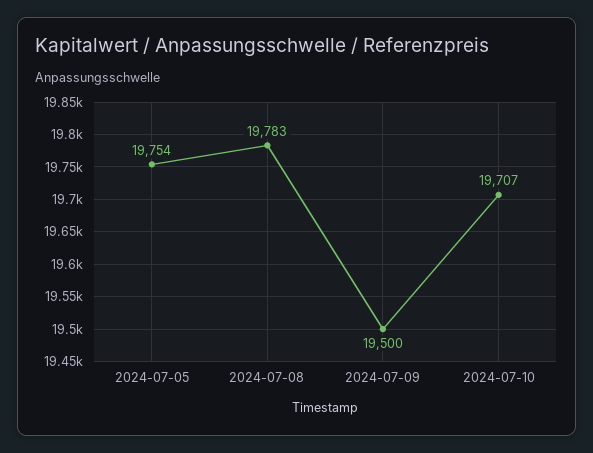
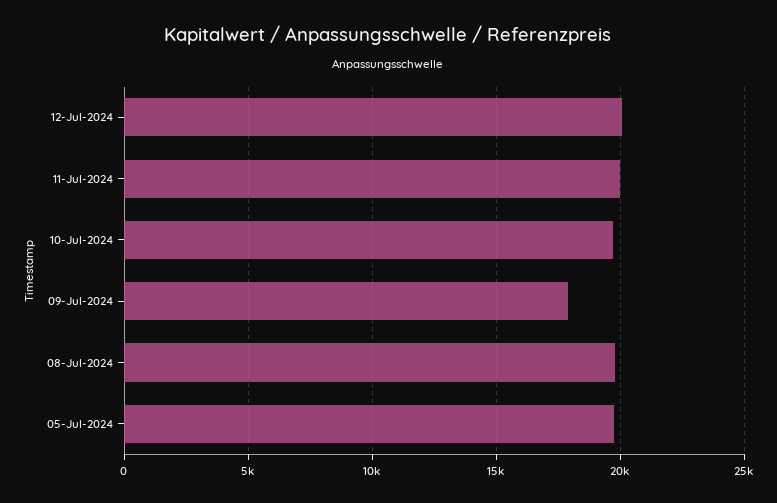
2024-07-09: 19500 -> 18000
12-Jul-2024: none -> 20000
11-Jul-2024: none -> 20000

